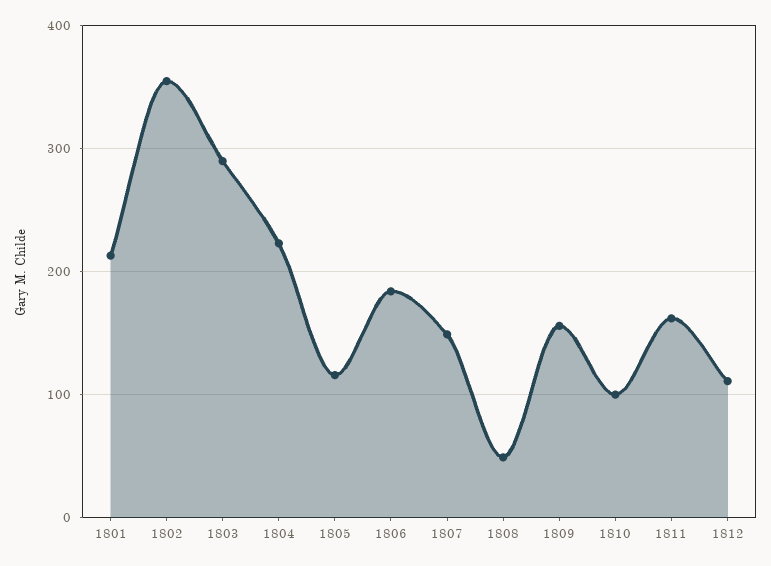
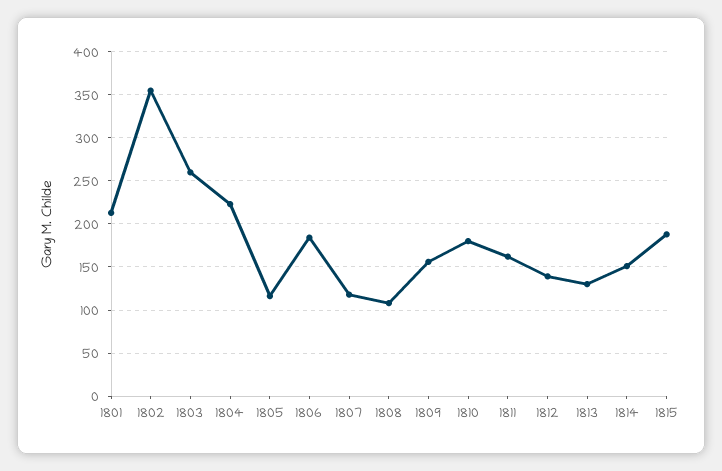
1803: 290 -> 260
1807: 150 -> 120
1808: 50 -> 110
1810: 100 -> 180
1812: 110 -> 140
1813: none -> 130
1814: none -> 150
1815: none -> 190

